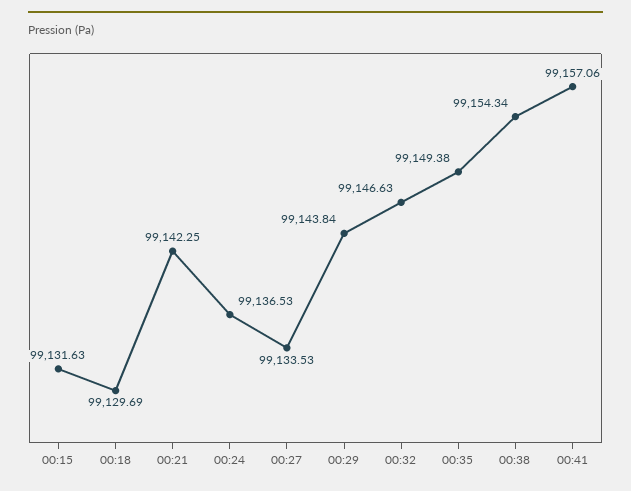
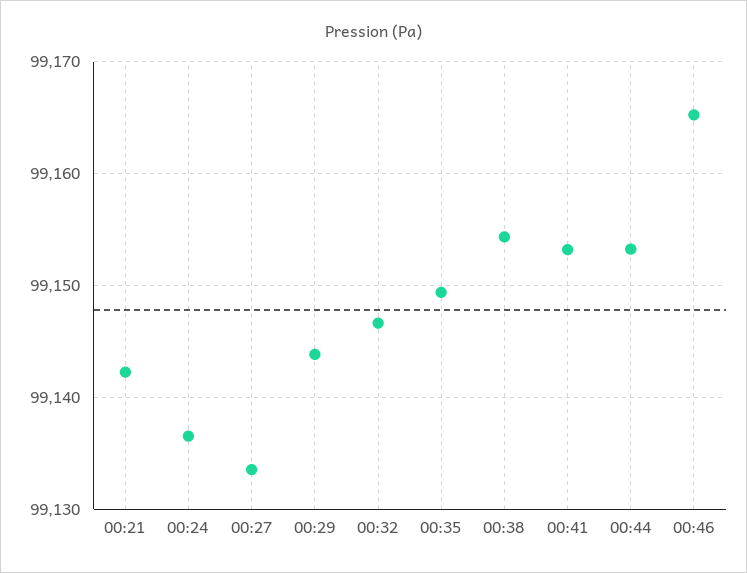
00:15: 99131.63 -> none
00:18: 99129.69 -> none
00:41: 99157.06 -> 99153
00:44: none -> 99153
00:46: none -> 99165

